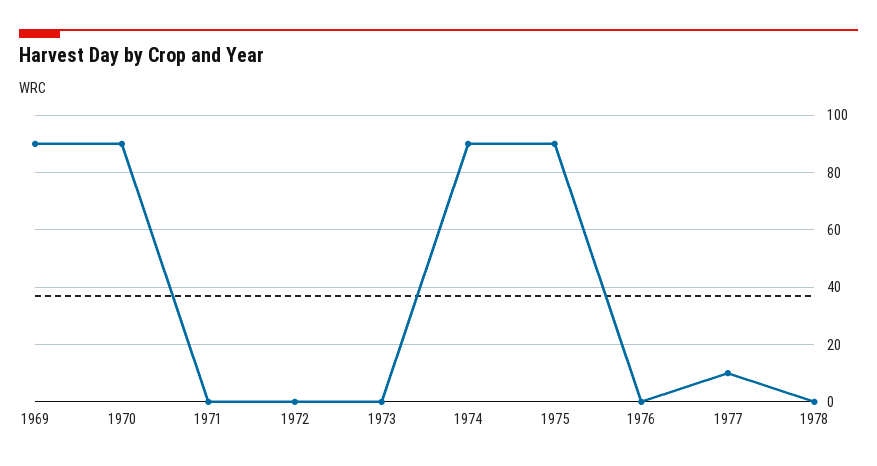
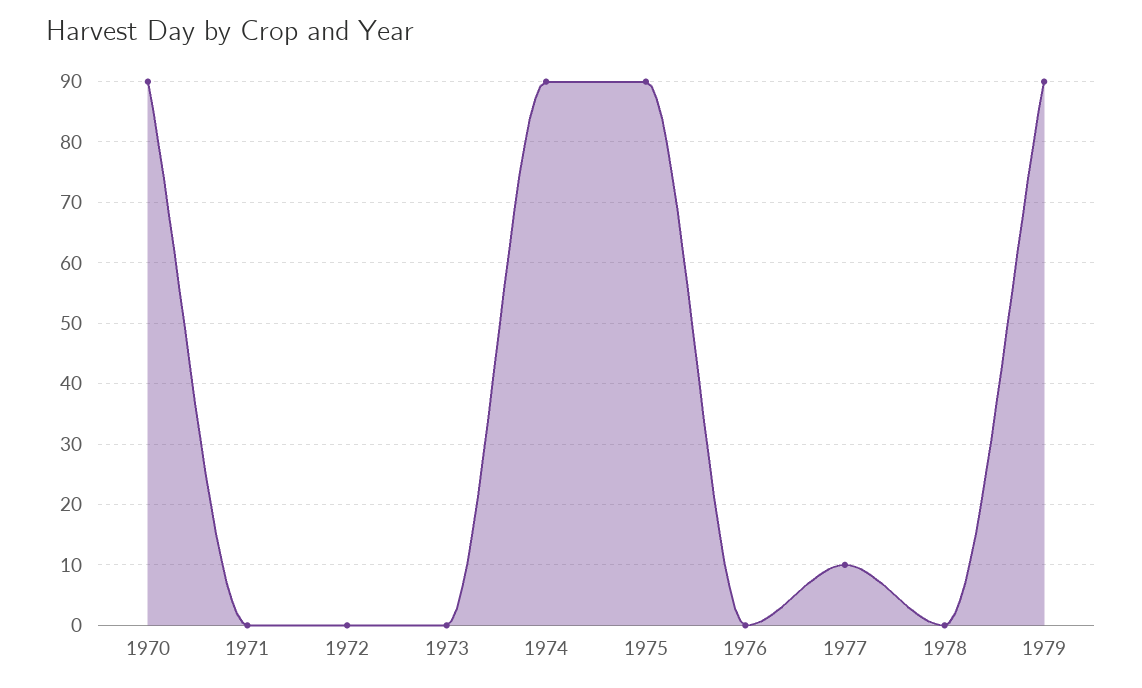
1969: 90 -> none
1979: none -> 90

